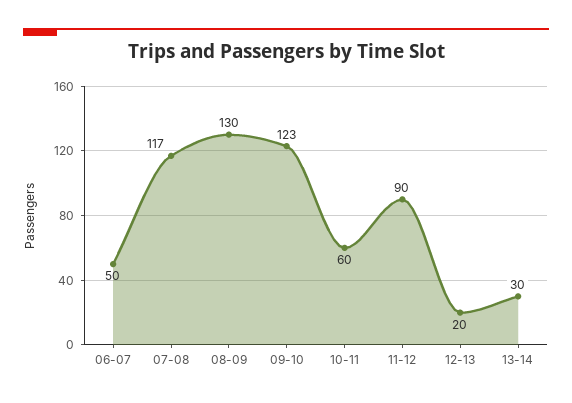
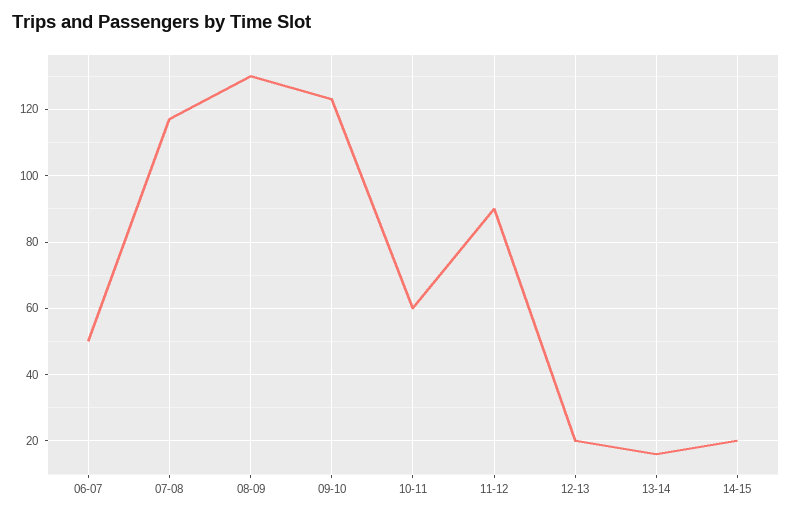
13-14: 30 -> 15
14-15: none -> 20

